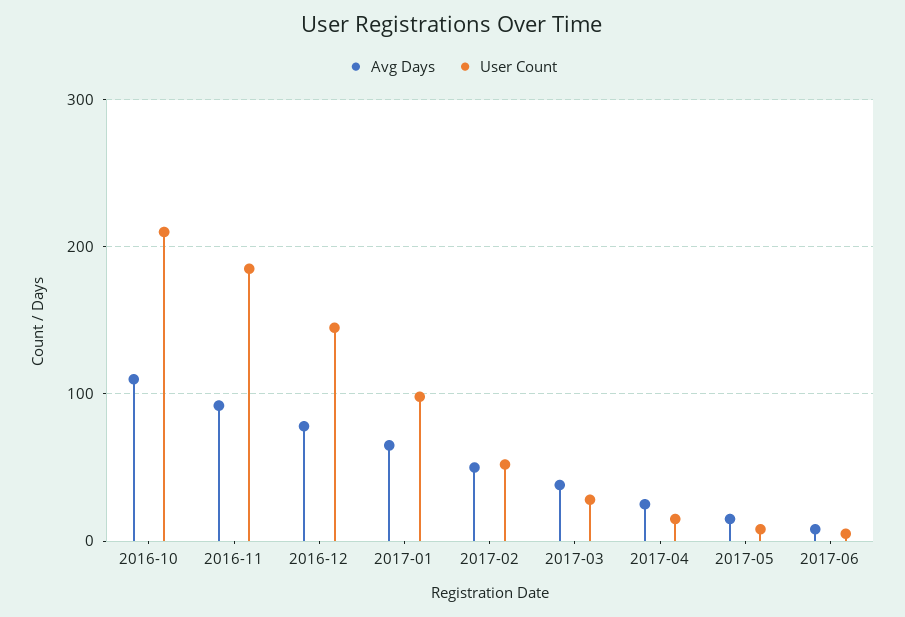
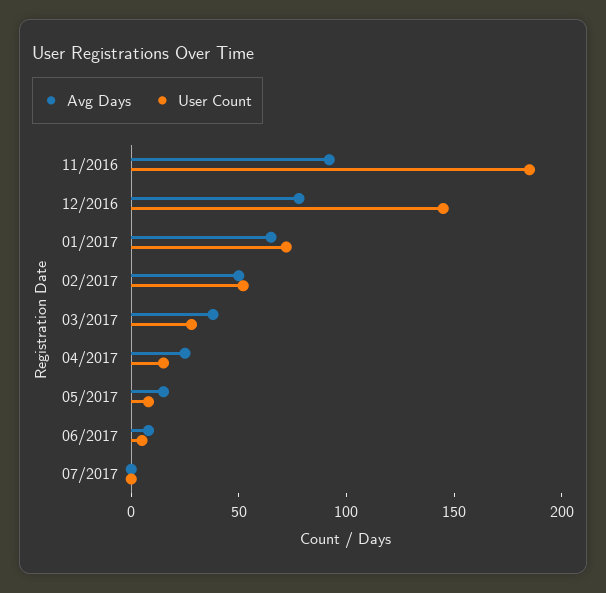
Avg Days, 2016-10: 110 -> none
User Count, 2016-10: 210 -> none
User Count, 2017-01: 100 -> 70
Avg Days, 07/2017: none -> 0
User Count, 07/2017: none -> 0

